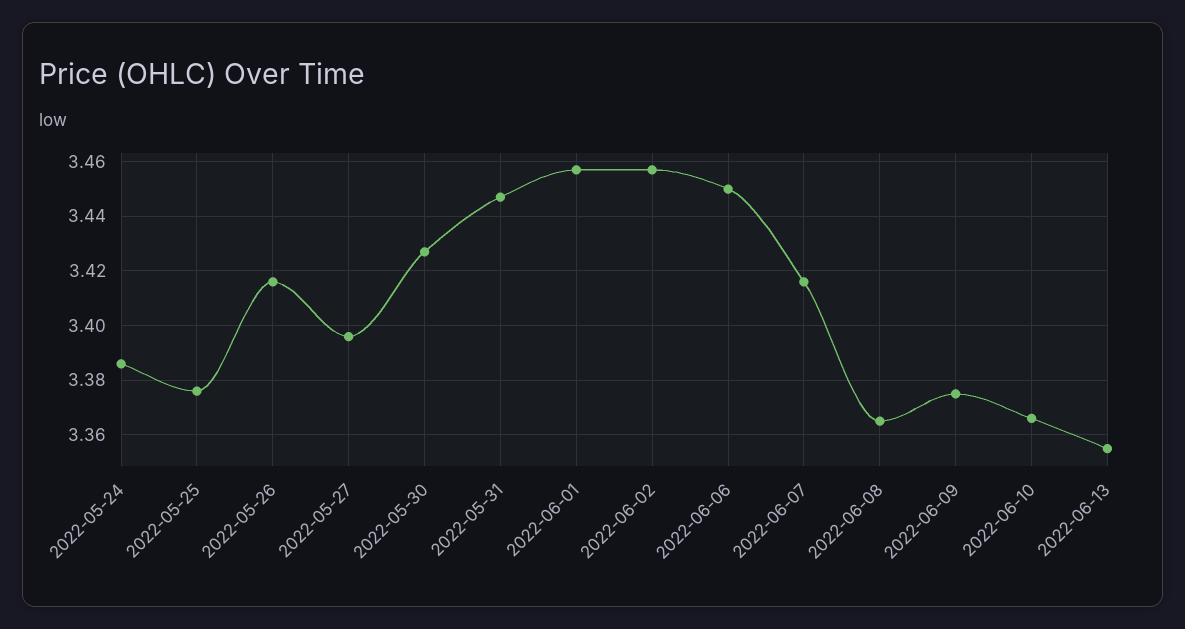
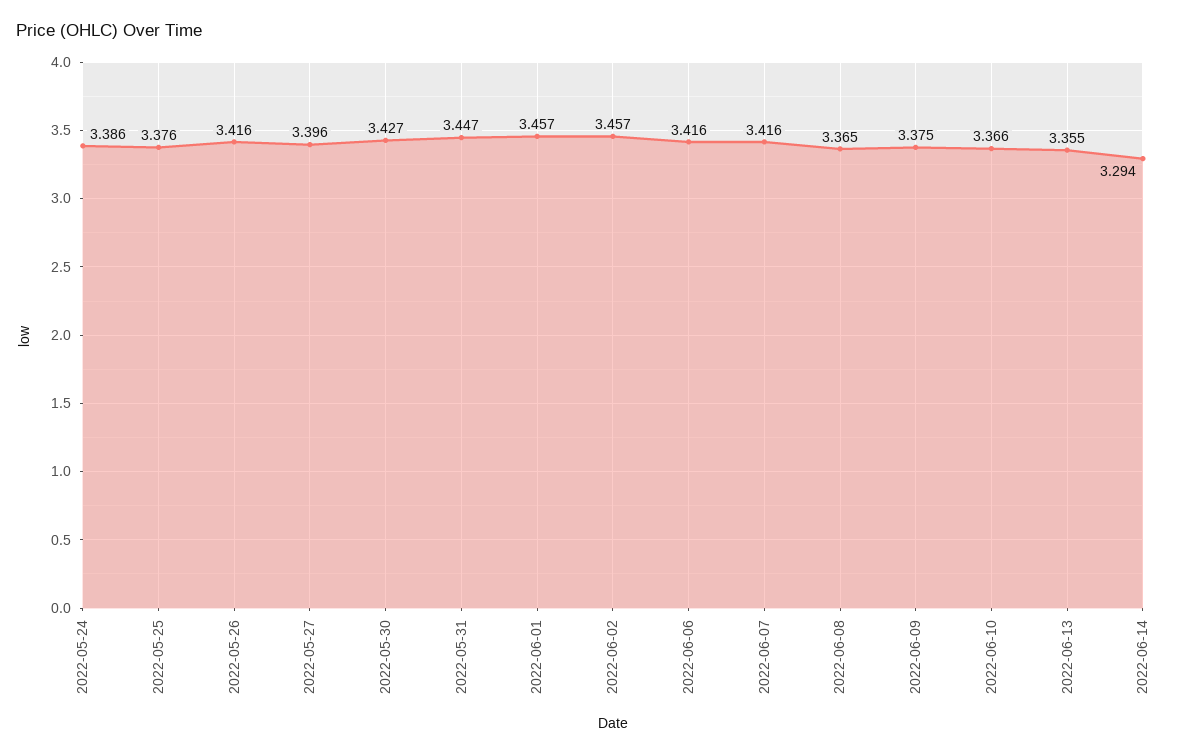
2022-06-06: 3.45 -> 3.416
2022-06-14: none -> 3.294

